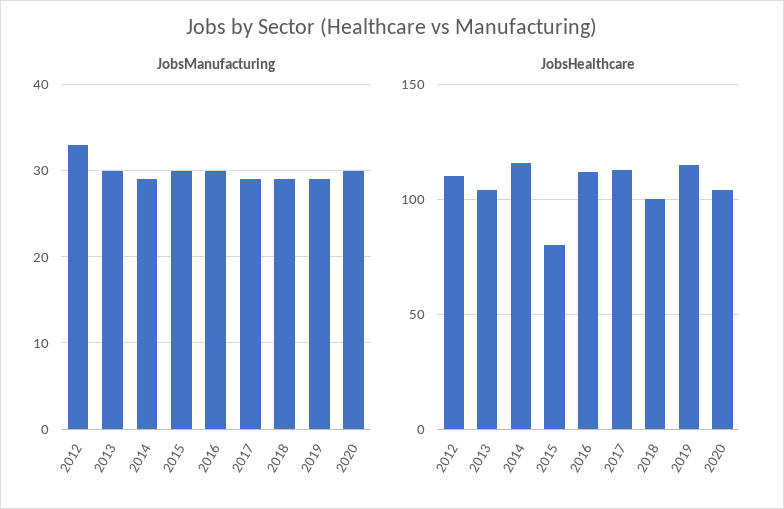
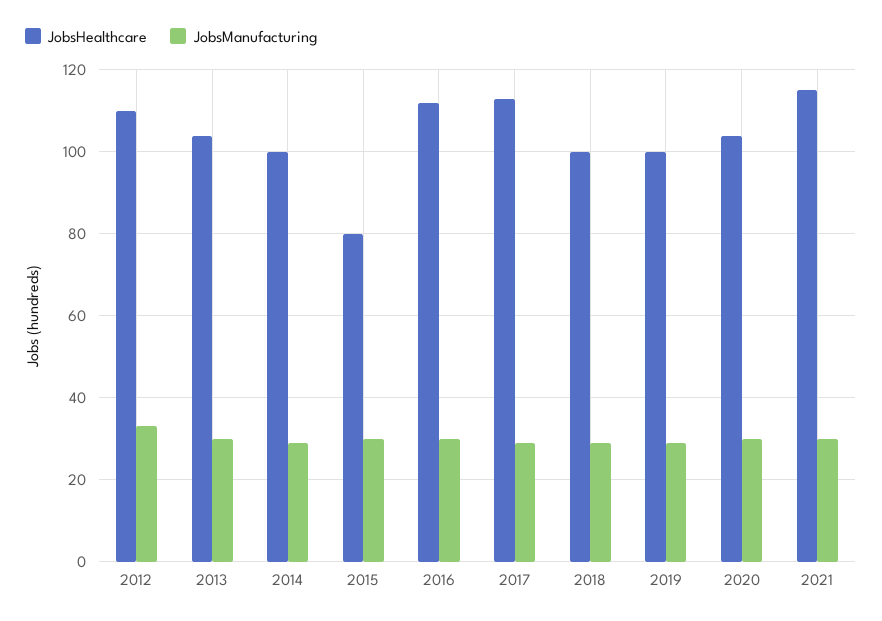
JobsHealthcare, 2014: 115 -> 100
JobsHealthcare, 2019: 115 -> 100
JobsHealthcare, 2021: none -> 115
JobsManufacturing, 2021: none -> 30

